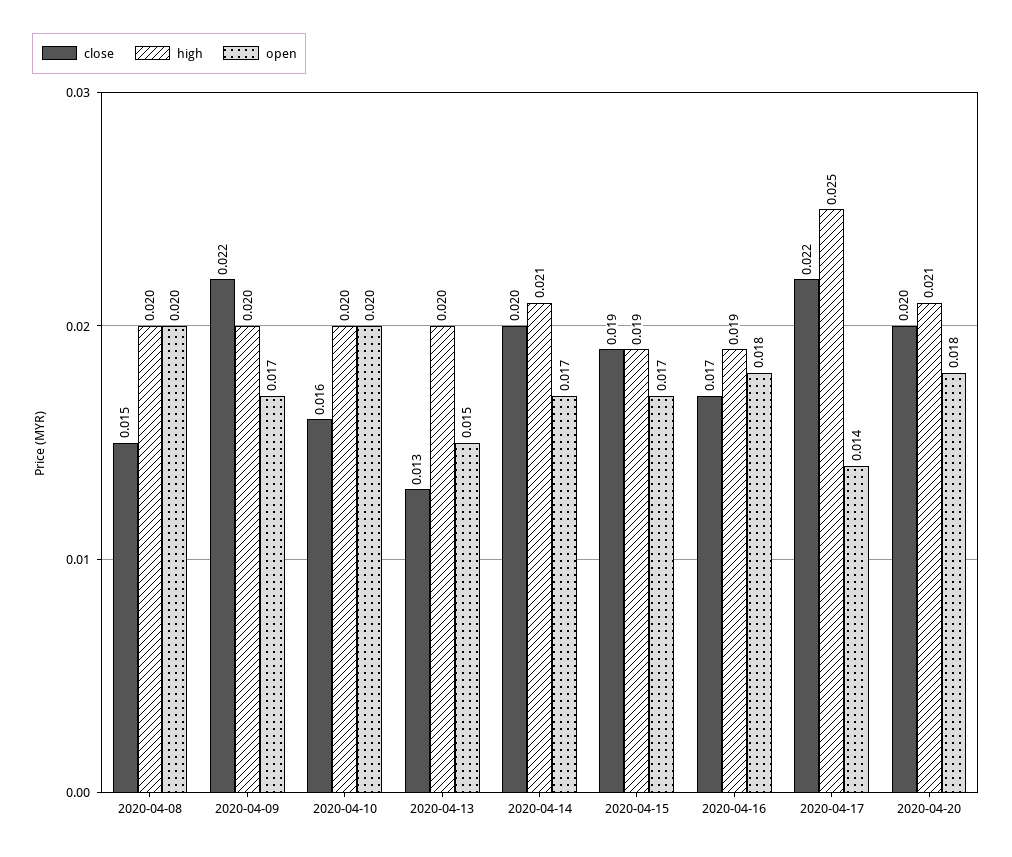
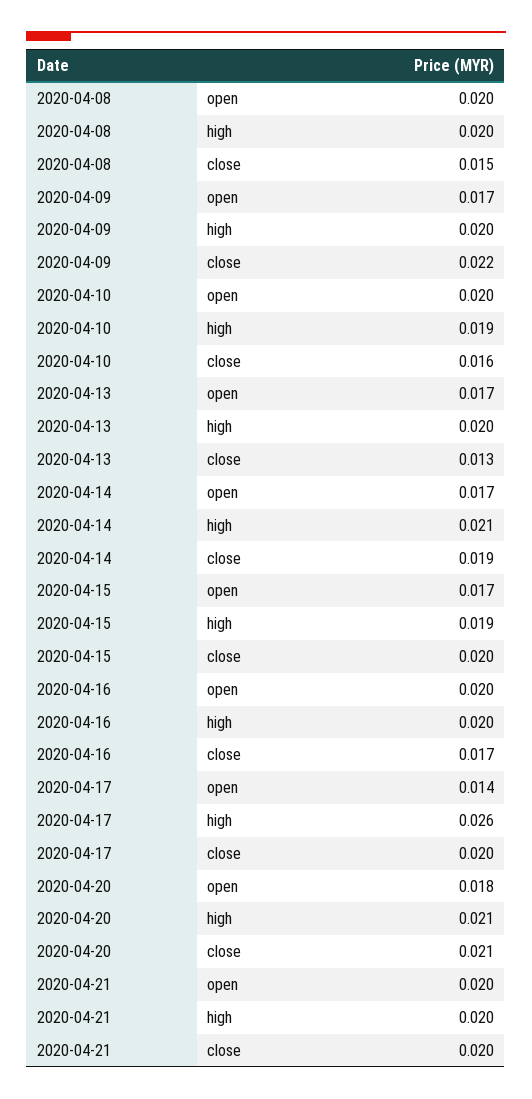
high, 2020-04-10: 0.02 -> 0.019
open, 2020-04-13: 0.015 -> 0.017
close, 2020-04-14: 0.02 -> 0.019
close, 2020-04-15: 0.019 -> 0.02
high, 2020-04-16: 0.019 -> 0.02
open, 2020-04-16: 0.018 -> 0.02
close, 2020-04-17: 0.022 -> 0.02
high, 2020-04-17: 0.025 -> 0.026
close, 2020-04-20: 0.02 -> 0.021
open, 2020-04-21: none -> 0.02
high, 2020-04-21: none -> 0.02
close, 2020-04-21: none -> 0.02

